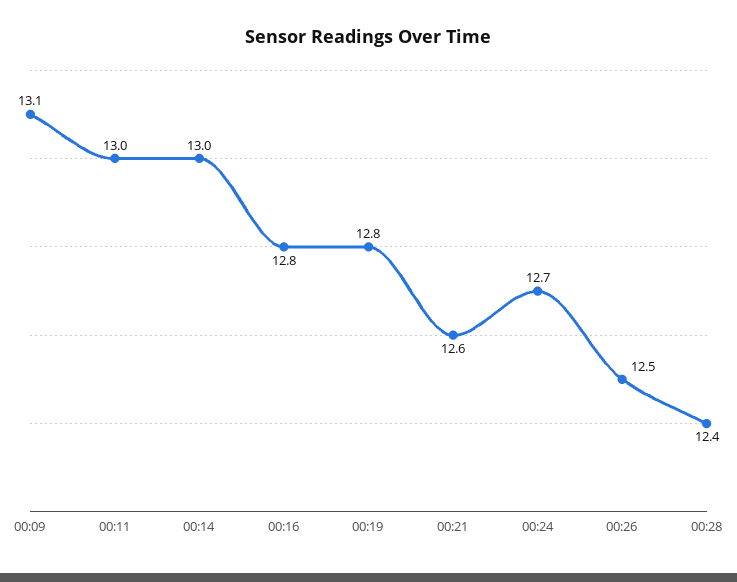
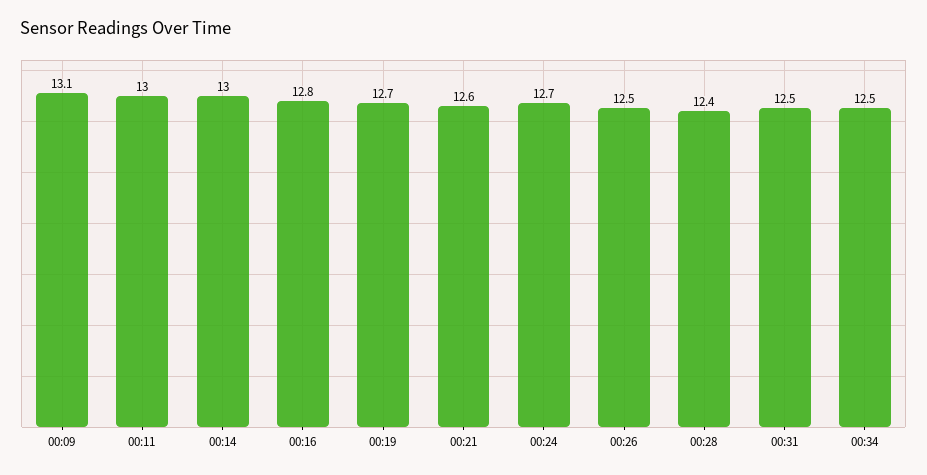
00:19: 12.8 -> 12.7
00:31: none -> 12.5
00:34: none -> 12.5

